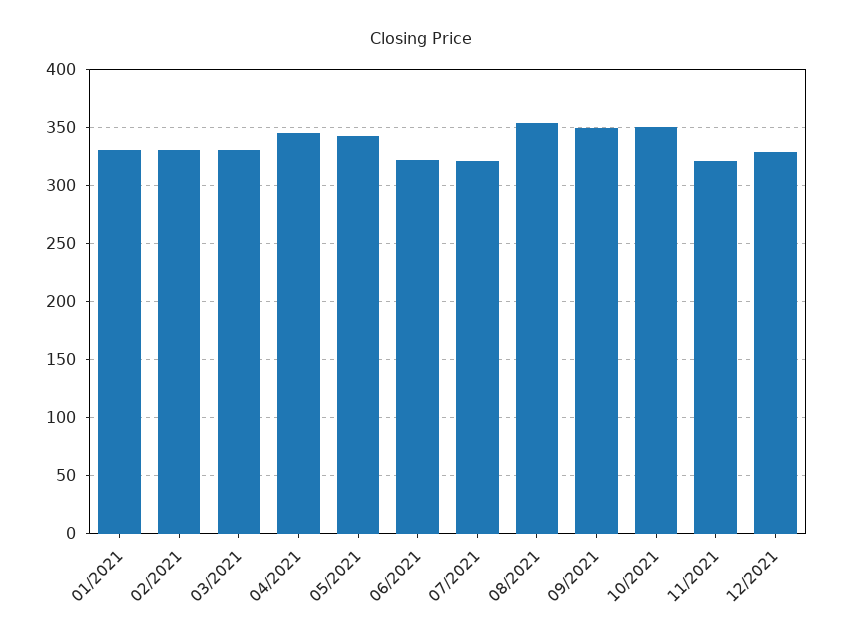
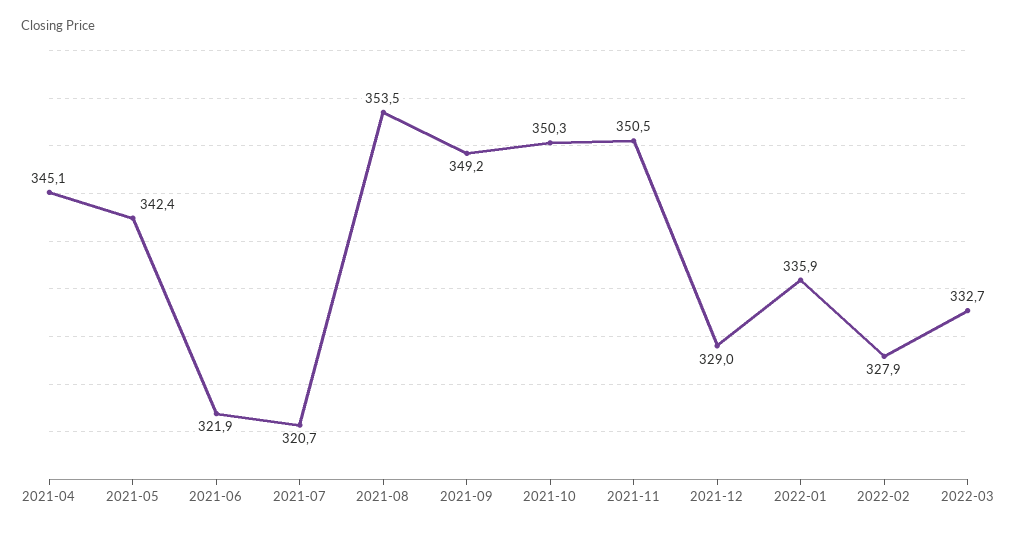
01/2021: 330 -> none
02/2021: 330 -> none
03/2021: 330 -> none
11/2021: 320 -> 350.5
2022-01: none -> 335.9
2022-02: none -> 327.9
2022-03: none -> 332.7

